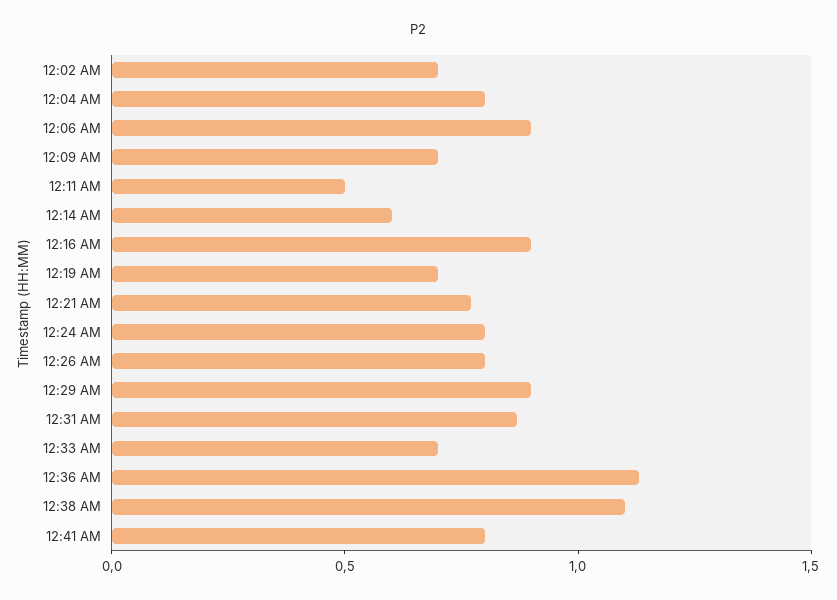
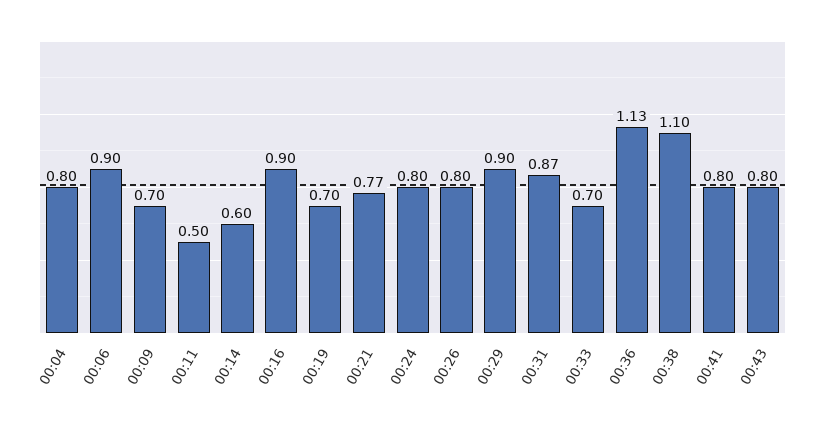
12:02 AM: 0.7 -> none
00:43: none -> 0.8

